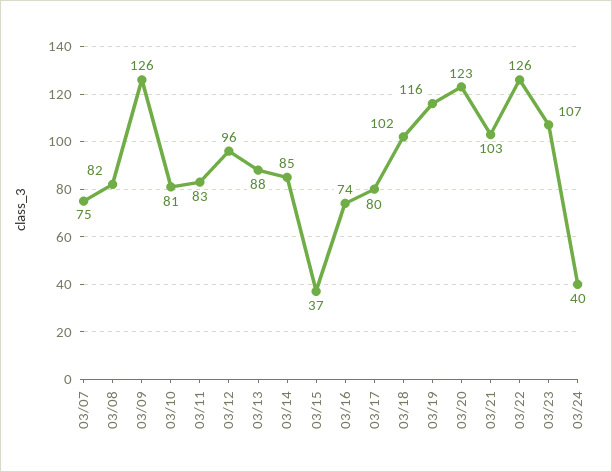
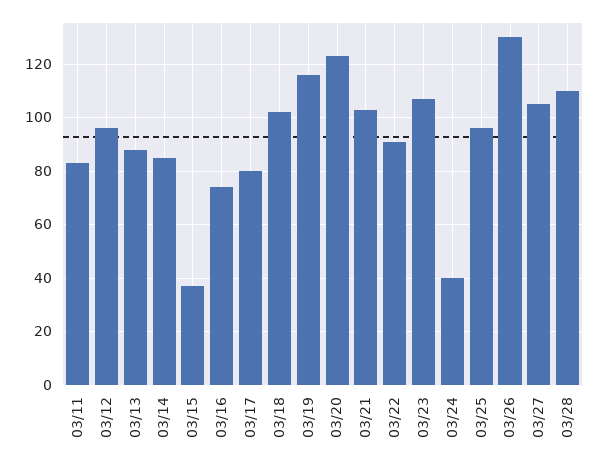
03/07: 75 -> none
03/08: 82 -> none
03/09: 126 -> none
03/10: 81 -> none
03/22: 126 -> 90
03/25: none -> 95
03/26: none -> 130
03/27: none -> 105
03/28: none -> 110

